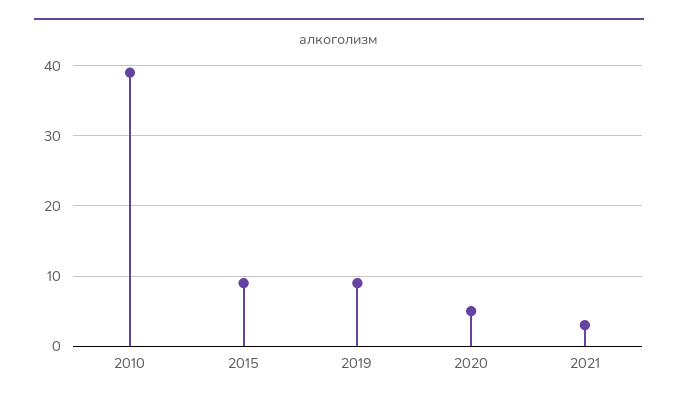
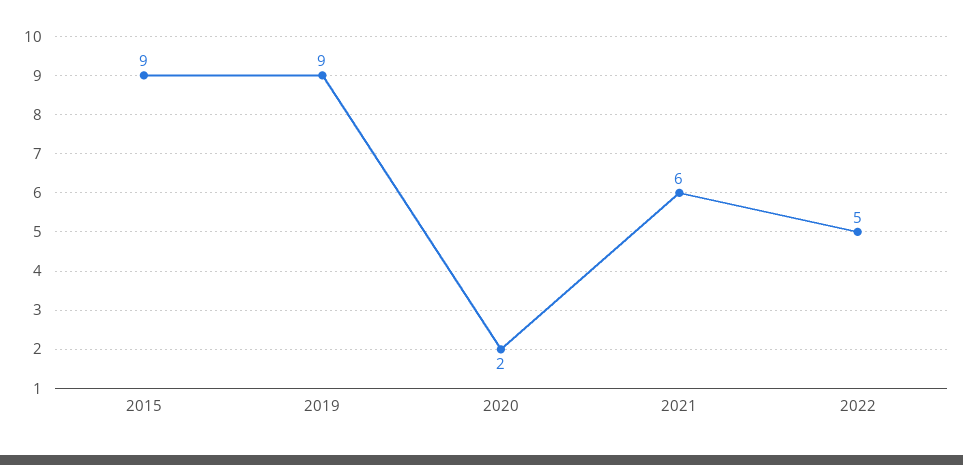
2010: 39 -> none
2020: 5 -> 2
2021: 3 -> 6
2022: none -> 5

